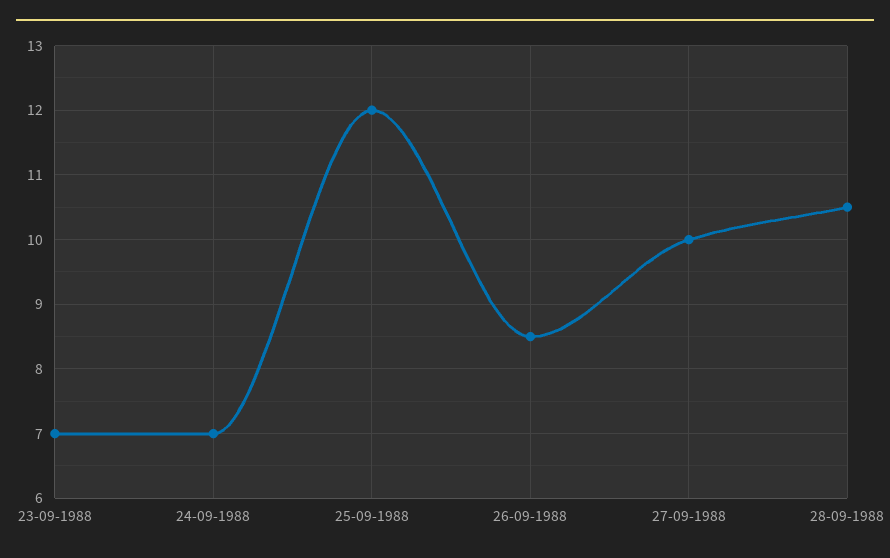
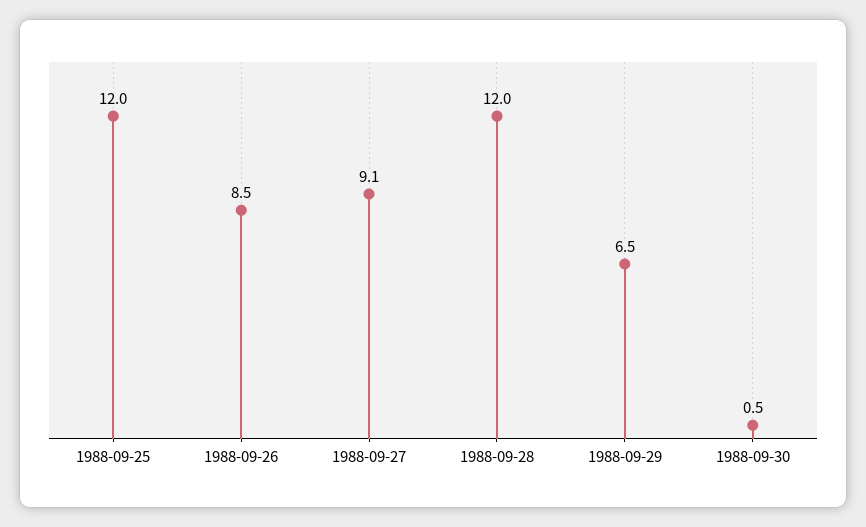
23-09-1988: 7 -> none
24-09-1988: 7 -> none
27-09-1988: 10 -> 9.1
28-09-1988: 10.5 -> 12
1988-09-29: none -> 6.5
1988-09-30: none -> 0.5

